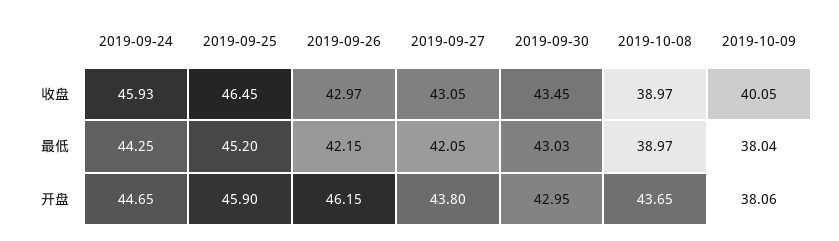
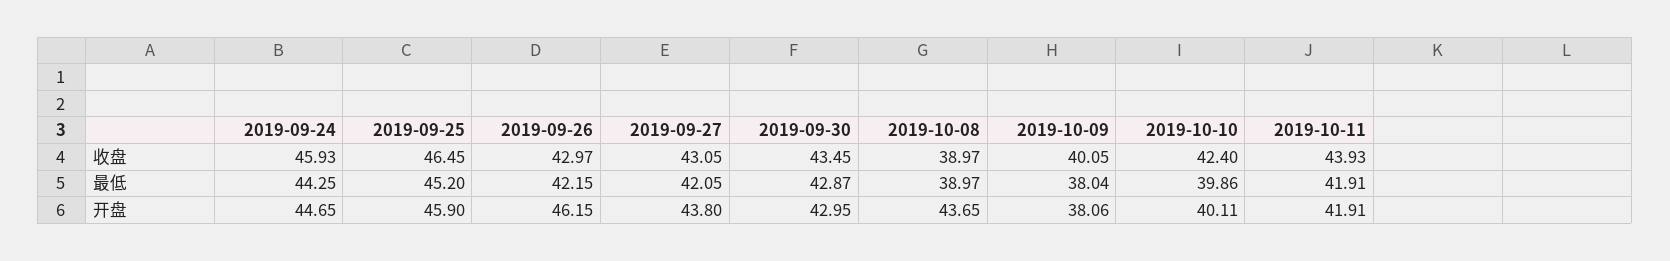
2019-09-30, 最低: 43.03 -> 42.87
2019-10-10, 收盘: none -> 42.4
2019-10-11, 收盘: none -> 43.93
2019-10-10, 最低: none -> 39.86
2019-10-11, 最低: none -> 41.91
2019-10-10, 开盘: none -> 40.11
2019-10-11, 开盘: none -> 41.91

